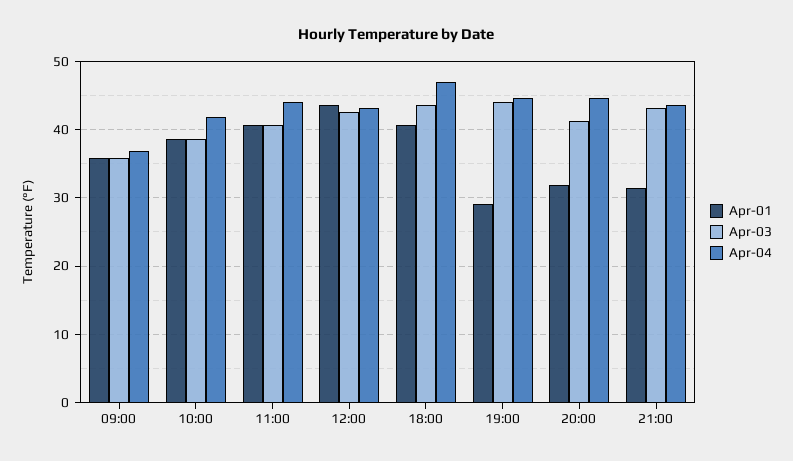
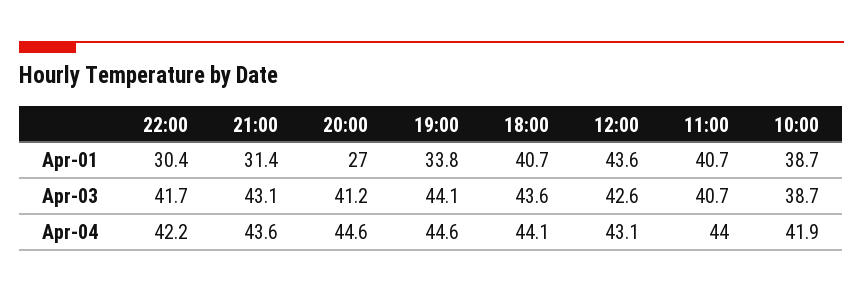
Apr-01, 09:00: 36 -> none
Apr-03, 09:00: 36 -> none
Apr-04, 09:00: 37 -> none
Apr-04, 18:00: 47 -> 44.1
Apr-01, 19:00: 29 -> 33.8
Apr-01, 20:00: 32 -> 27
Apr-01, 22:00: none -> 30.4
Apr-03, 22:00: none -> 41.7
Apr-04, 22:00: none -> 42.2

